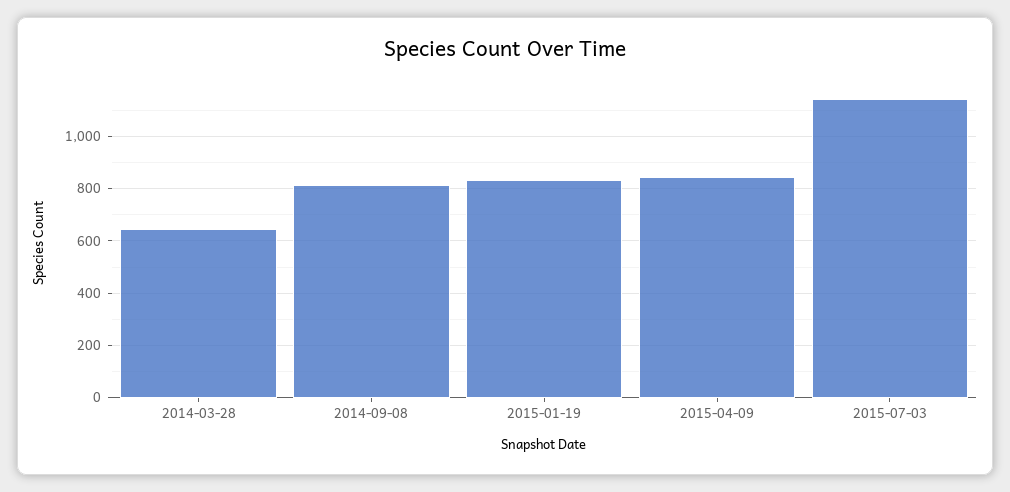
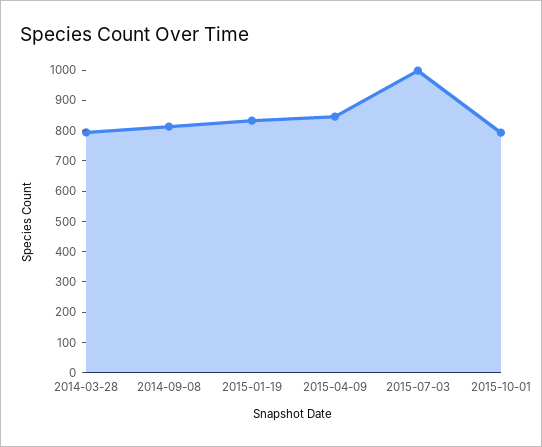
2014-03-28: 650 -> 800
2015-07-03: 1150 -> 1000
2015-10-01: none -> 800

